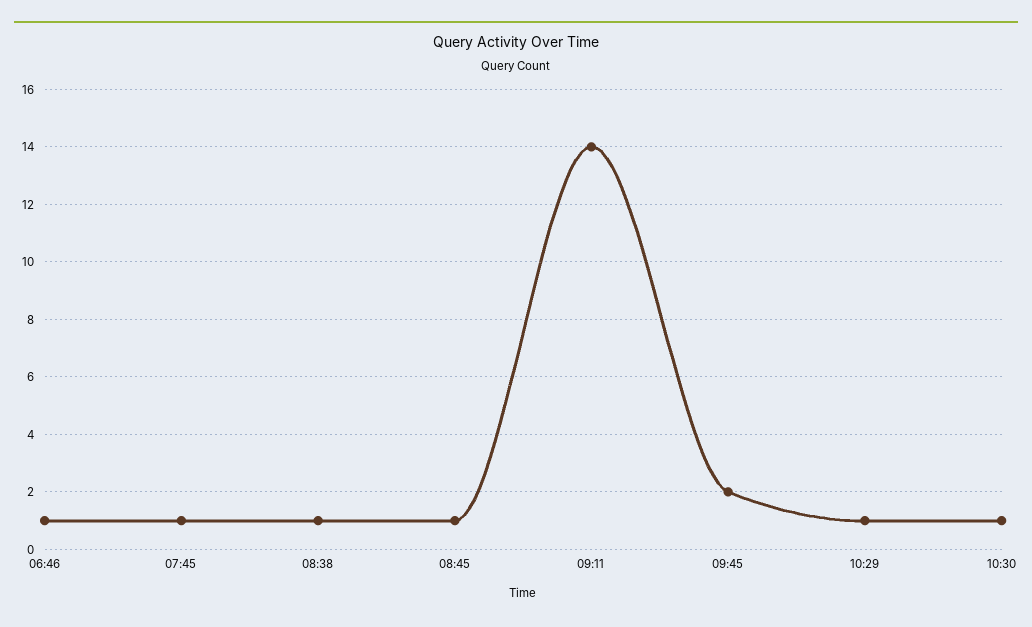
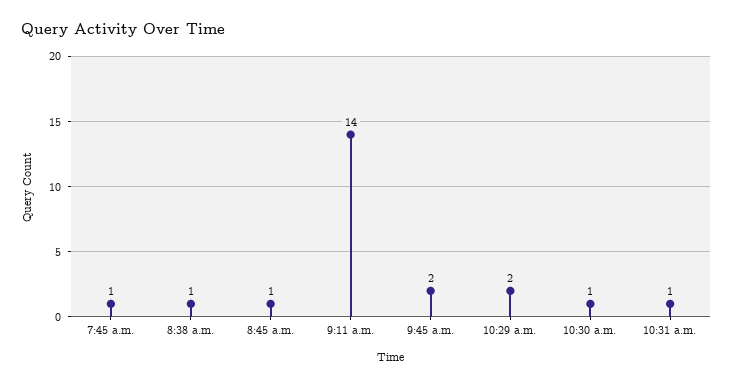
06:46: 1 -> none
10:29: 1 -> 2
10:31 a.m.: none -> 1

